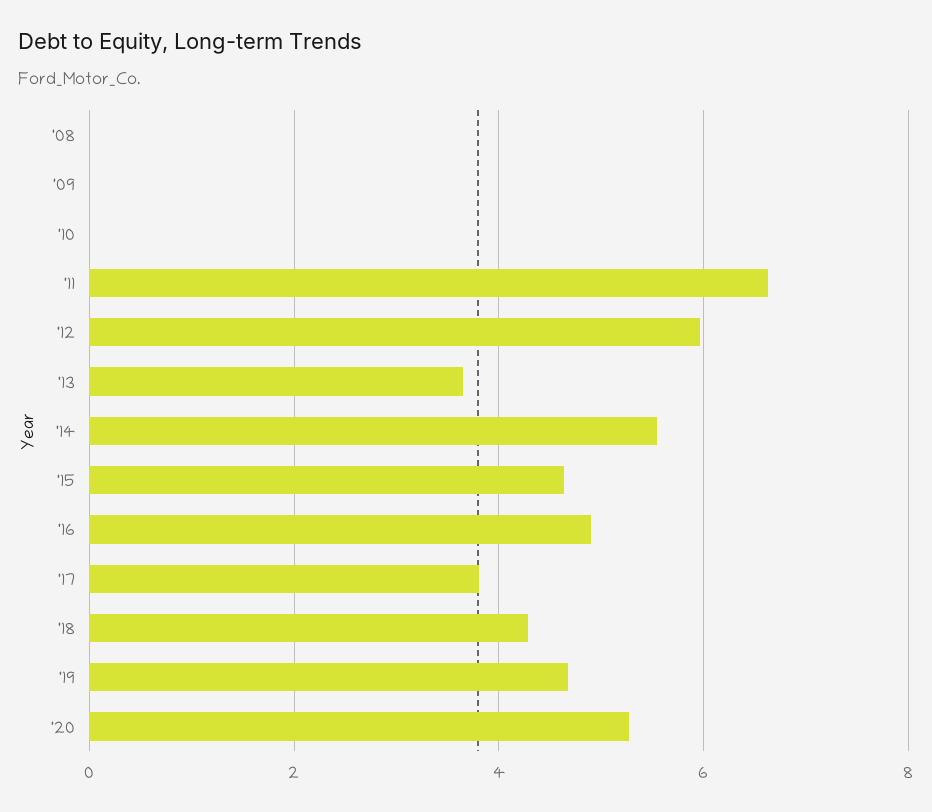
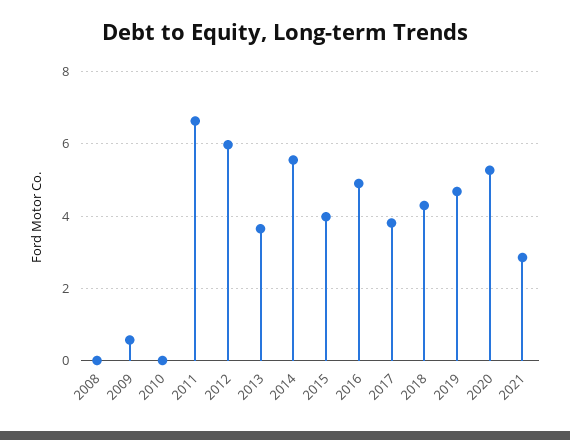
'09: 0 -> 0.6
'15: 4.6 -> 4
2021: none -> 2.8

